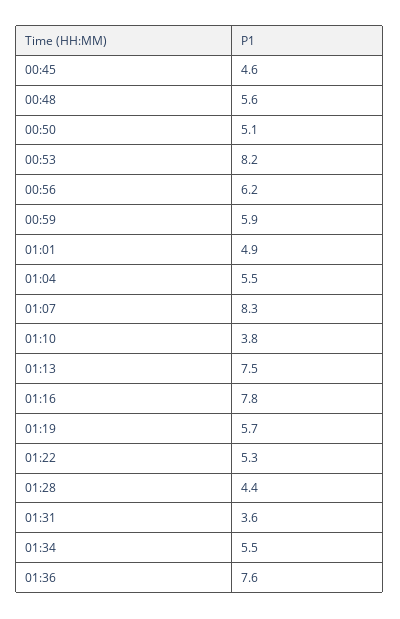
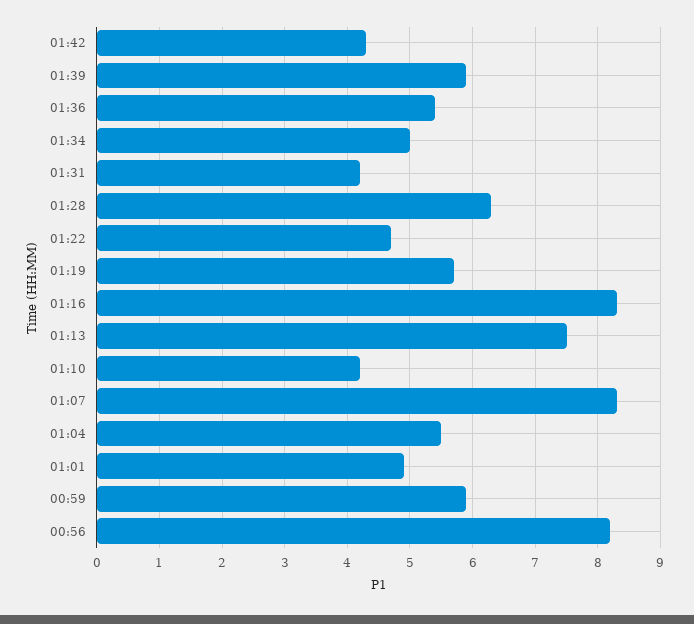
00:45: 4.6 -> none
00:48: 5.6 -> none
00:50: 5.1 -> none
00:53: 8.2 -> none
00:56: 6.2 -> 8.2
01:10: 3.8 -> 4.2
01:16: 7.8 -> 8.3
01:22: 5.3 -> 4.7
01:28: 4.4 -> 6.3
01:31: 3.6 -> 4.2
01:34: 5.5 -> 5
01:36: 7.6 -> 5.4
01:42: none -> 4.3
01:39: none -> 5.9

